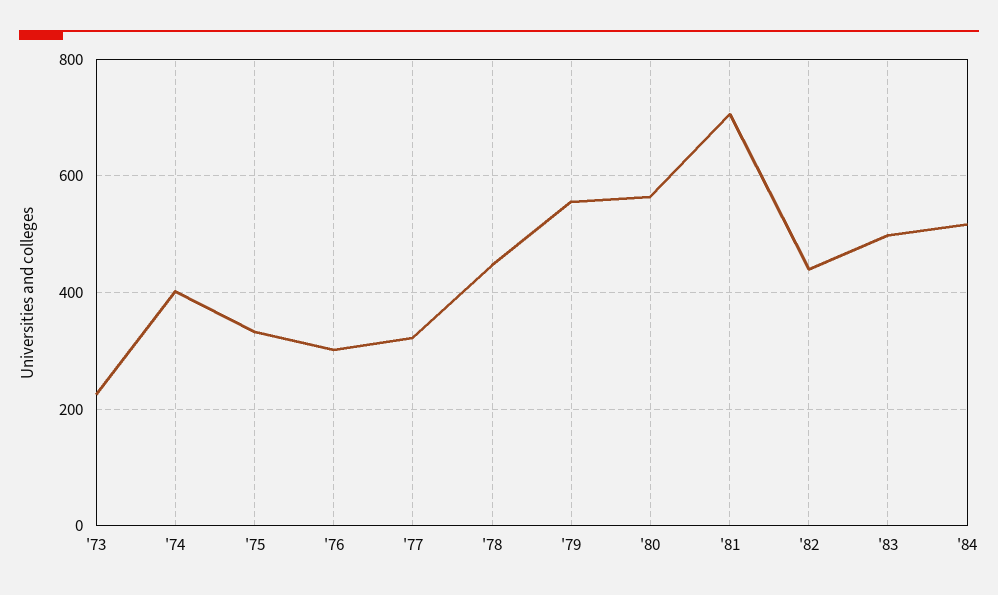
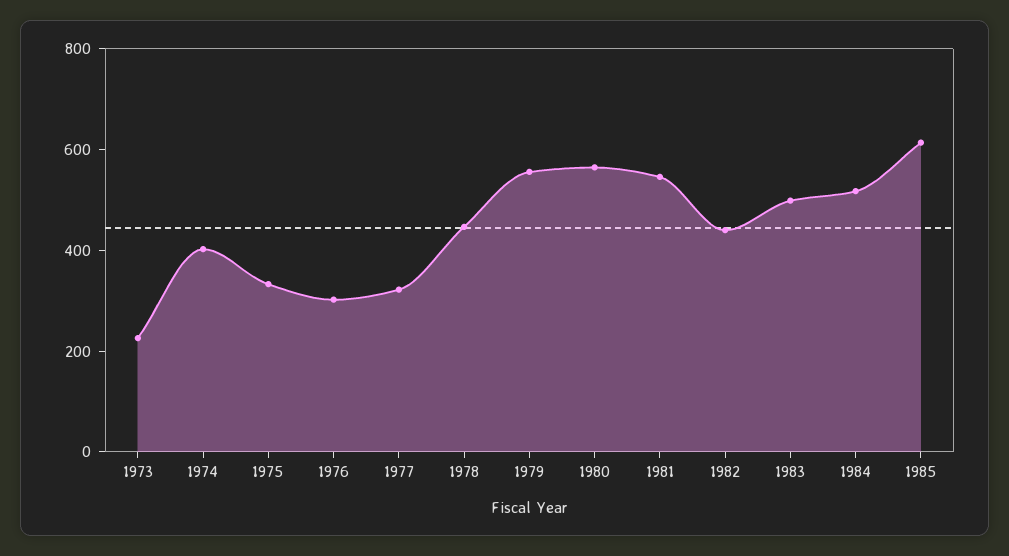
'81: 700 -> 550
1985: none -> 600

